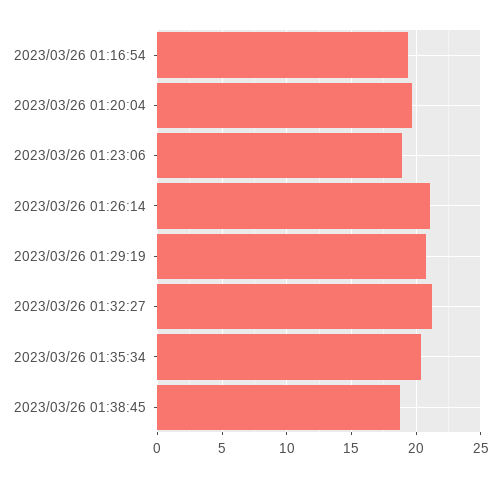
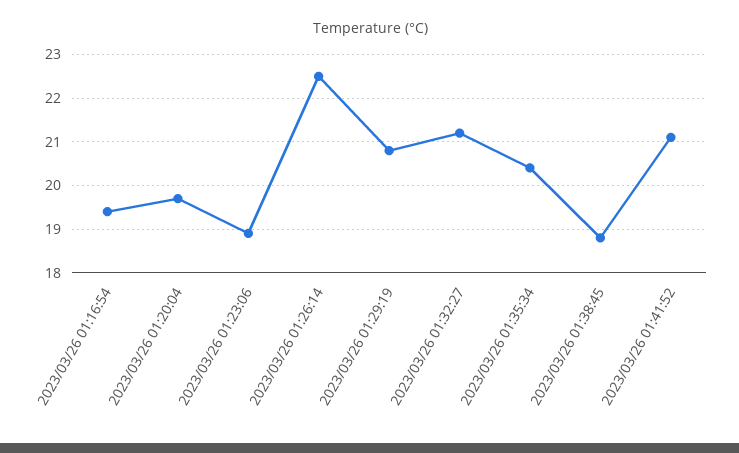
2023/03/26 01:26:14: 21 -> 22.5
2023/03/26 01:41:52: none -> 21

